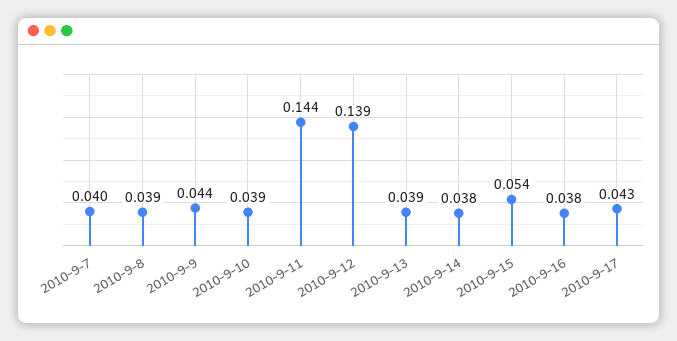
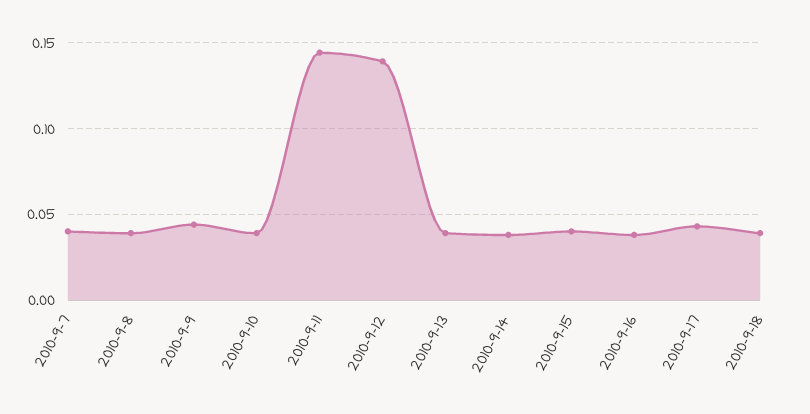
2010-9-15: 0.054 -> 0.04
2010-9-18: none -> 0.04

